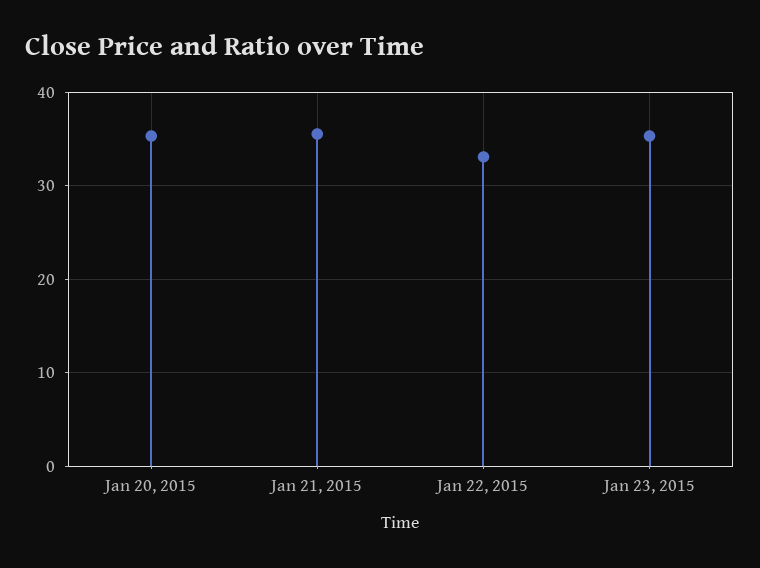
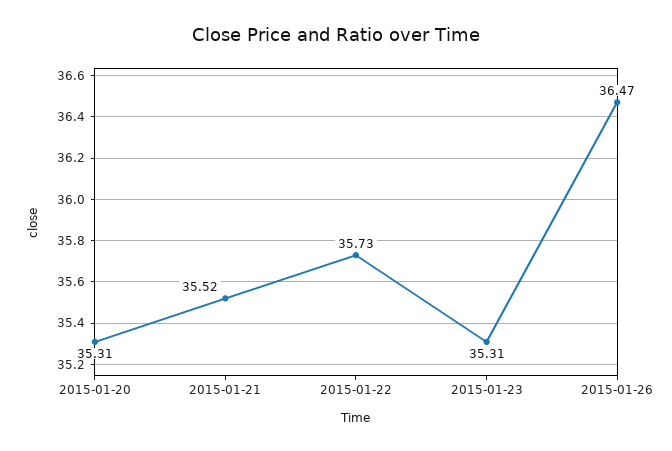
Jan 22, 2015: 33 -> 35.73
2015-01-26: none -> 36.47

